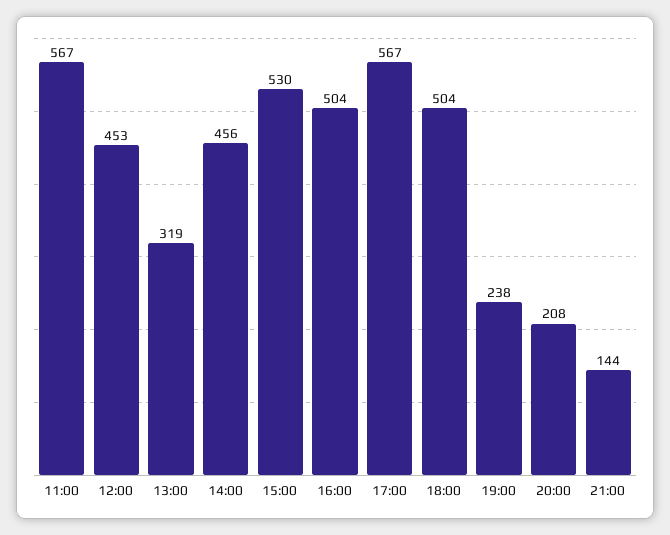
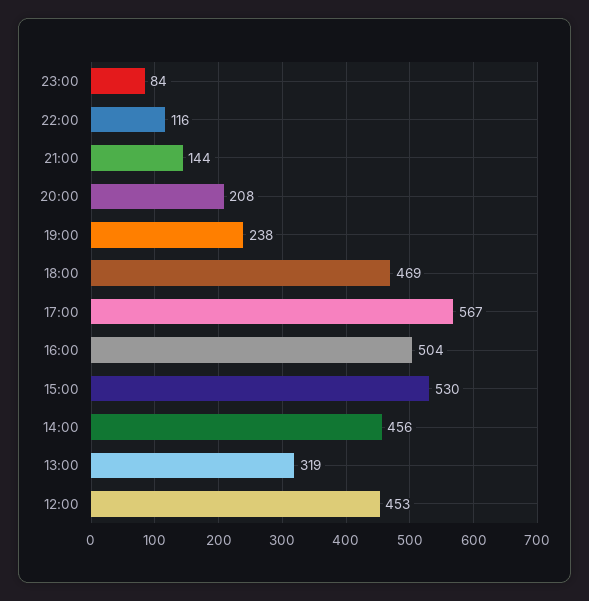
11:00: 567 -> none
18:00: 504 -> 469
23:00: none -> 84
22:00: none -> 116

